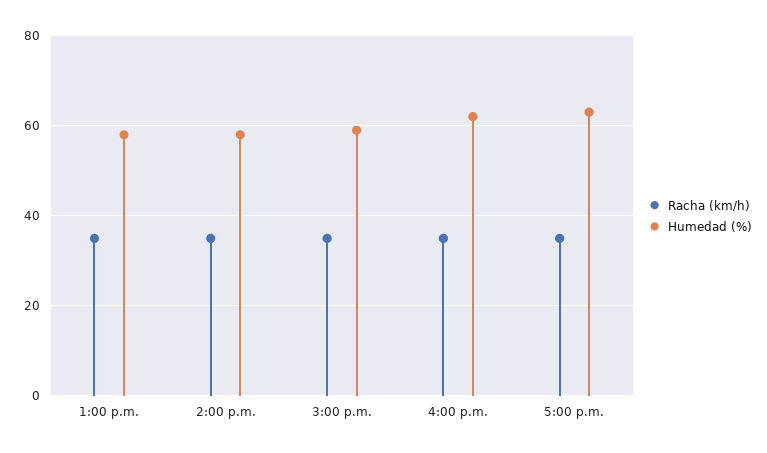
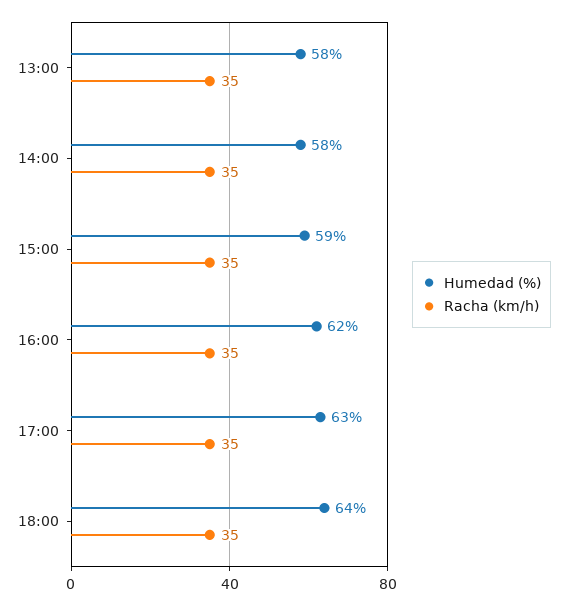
Humedad (%), 18:00: none -> 64
Racha (km/h), 18:00: none -> 35

